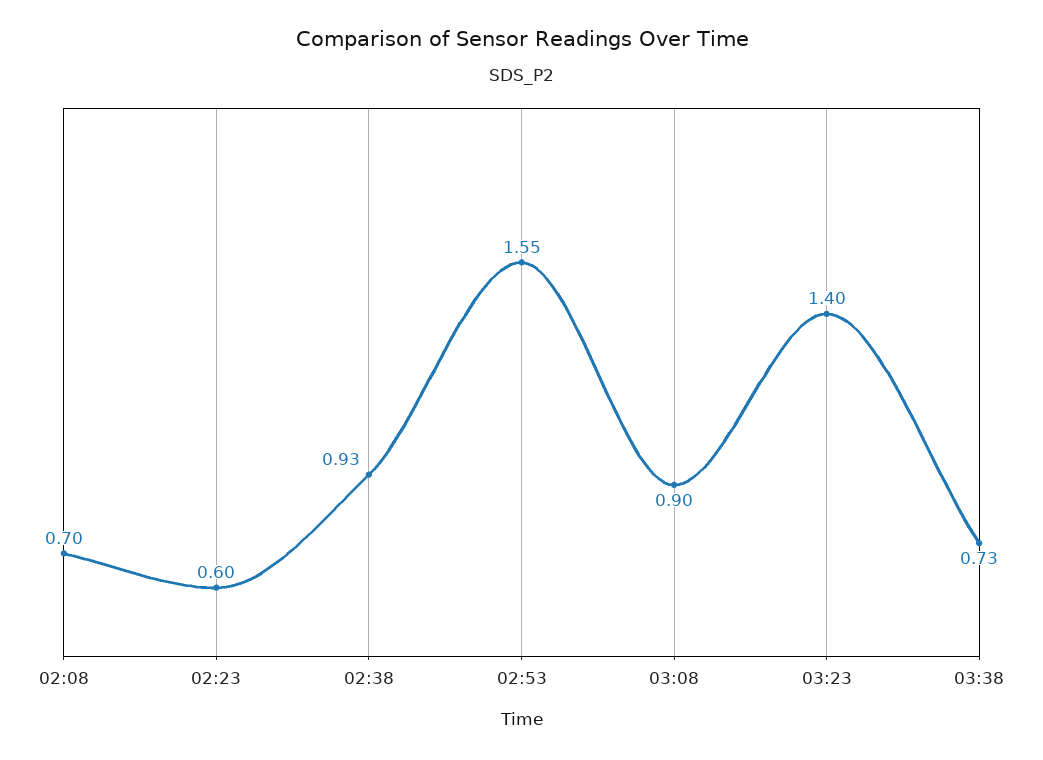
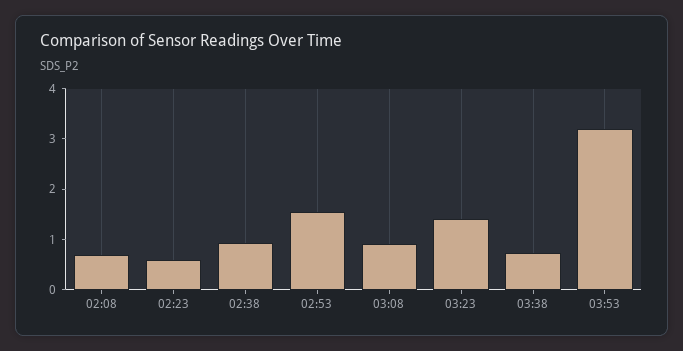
03:53: none -> 3.2

